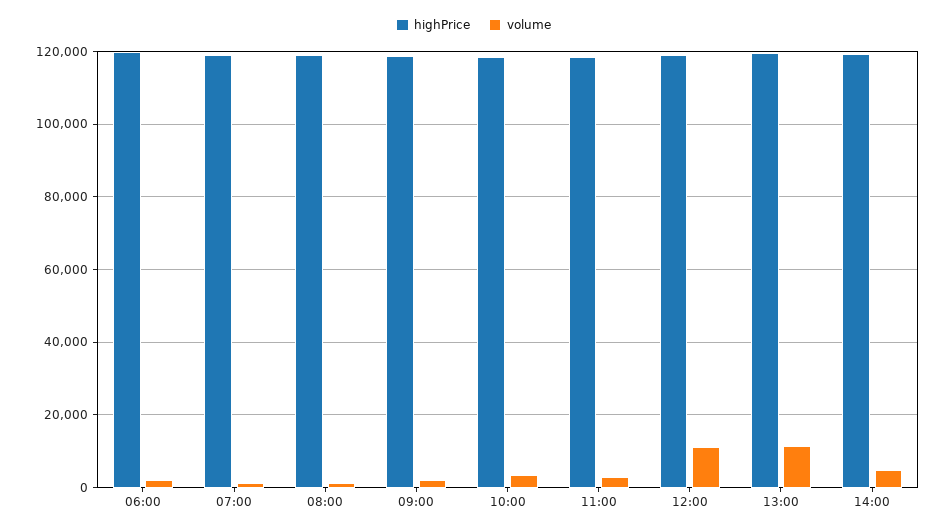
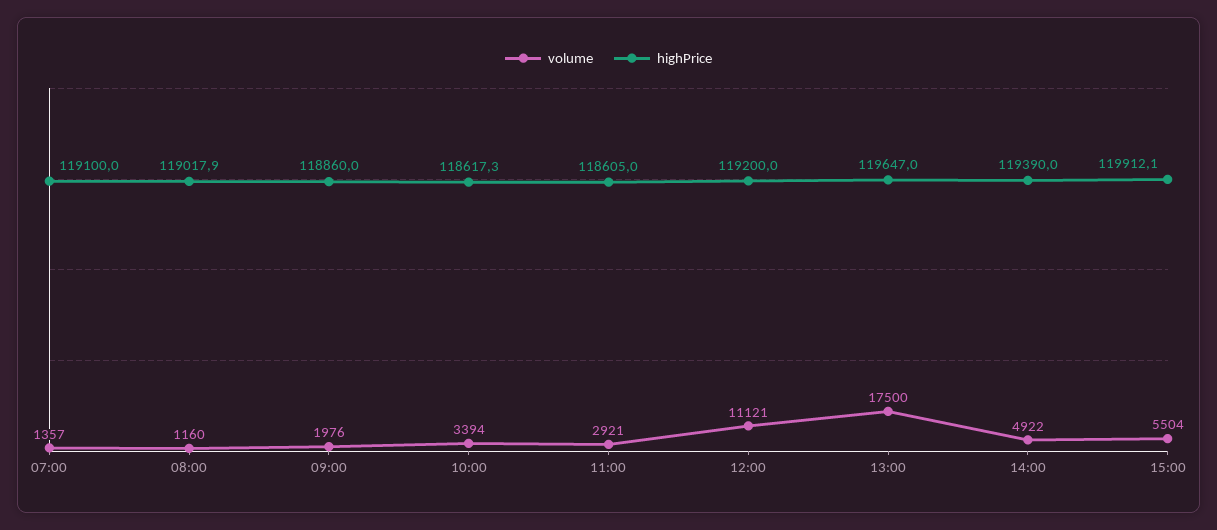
highPrice, 06:00: 120000 -> none
volume, 06:00: 2000 -> none
volume, 13:00: 12000 -> 17500
volume, 15:00: none -> 5504
highPrice, 15:00: none -> 119912.1

